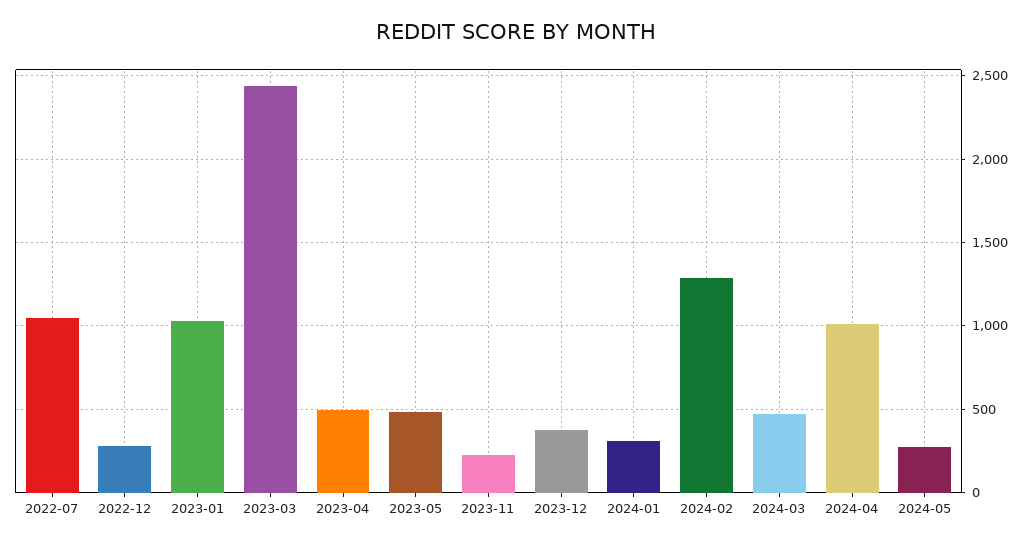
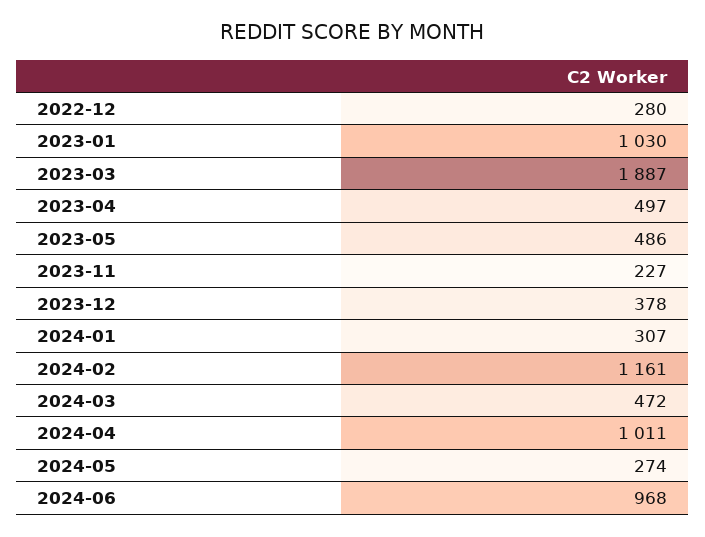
2022-07: 1050 -> none
2023-03: 2450 -> 1887
2024-02: 1300 -> 1161
2024-06: none -> 968

